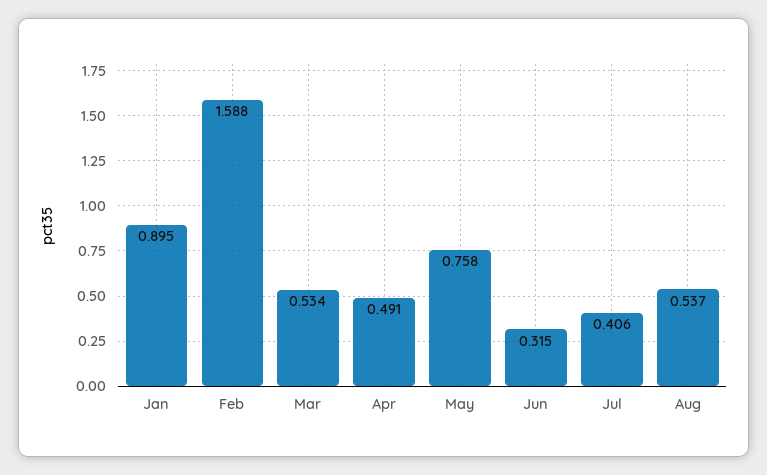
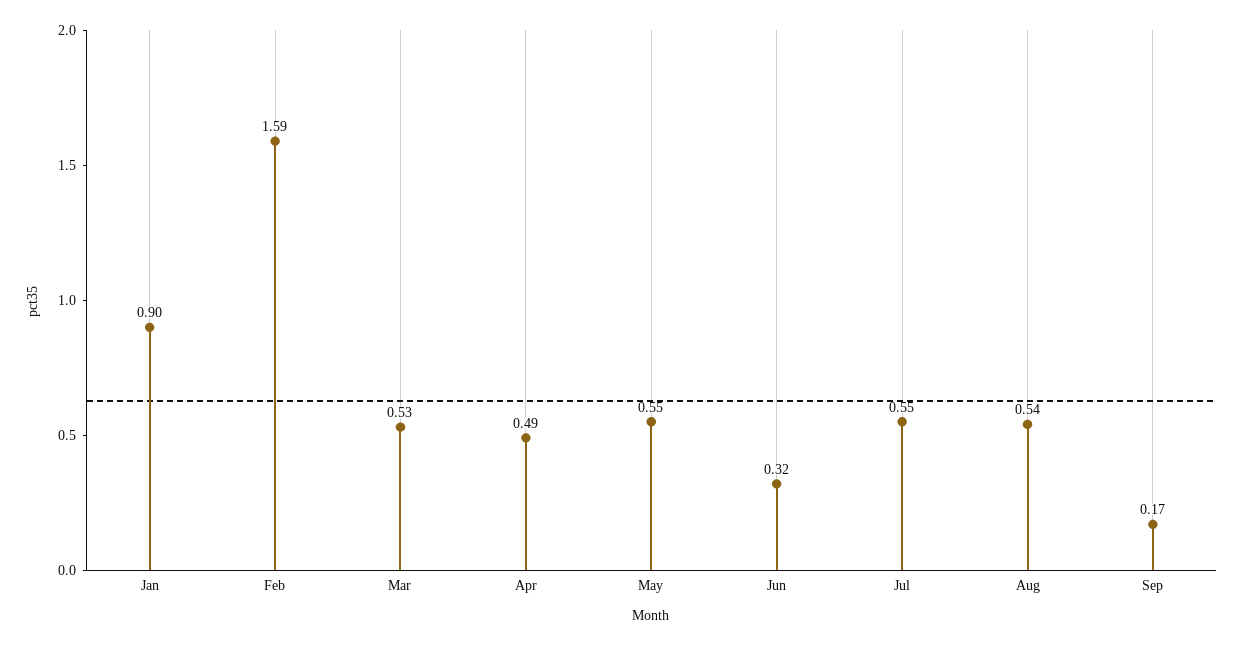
May: 0.758 -> 0.55
Jul: 0.406 -> 0.55
Sep: none -> 0.17

